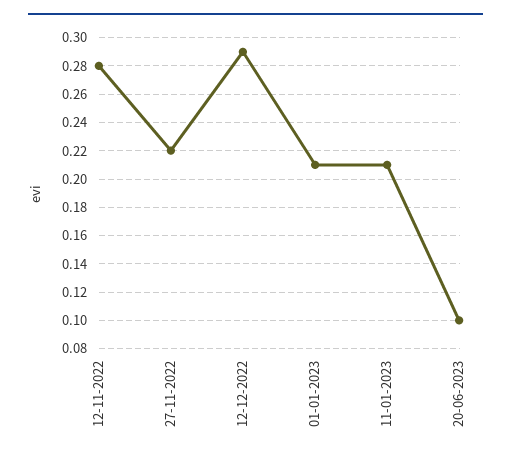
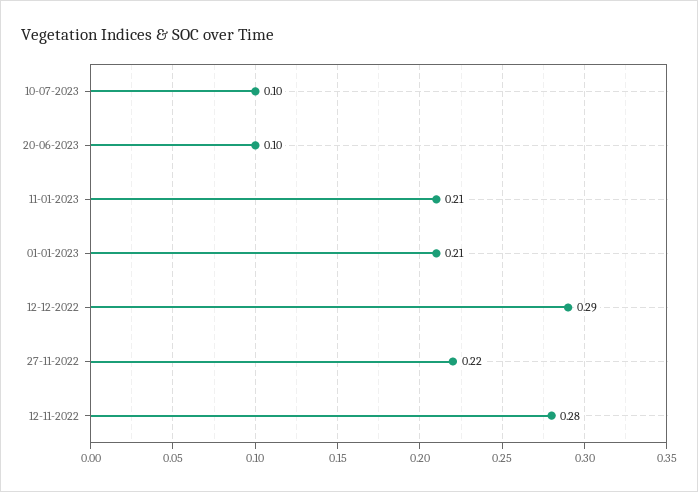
10-07-2023: none -> 0.1

